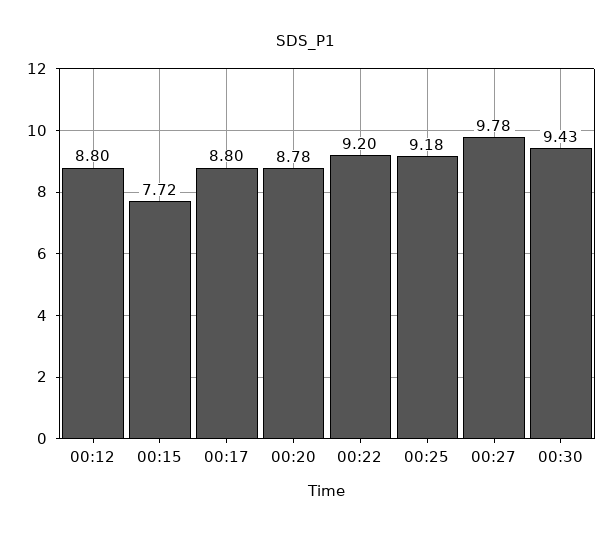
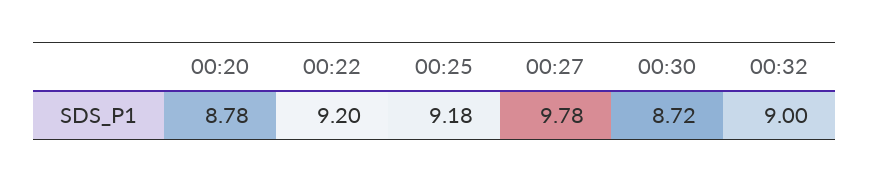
00:12: 8.8 -> none
00:15: 7.72 -> none
00:17: 8.8 -> none
00:30: 9.43 -> 8.72
00:32: none -> 9

